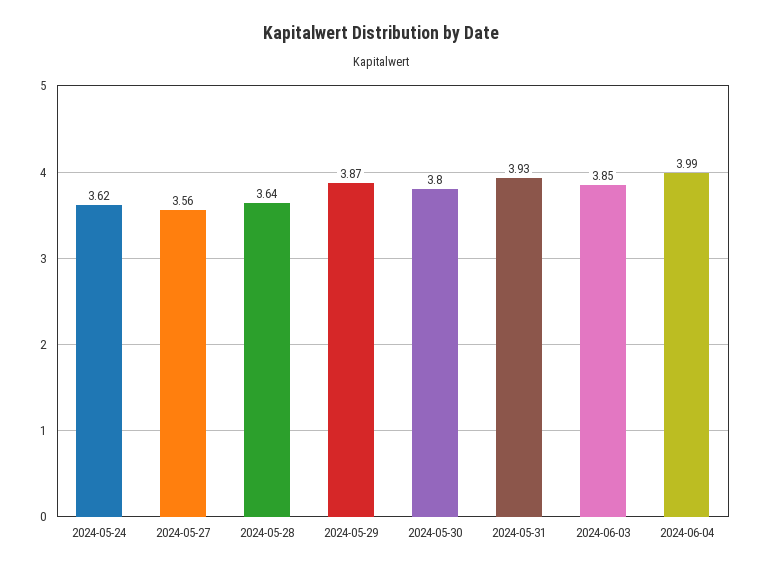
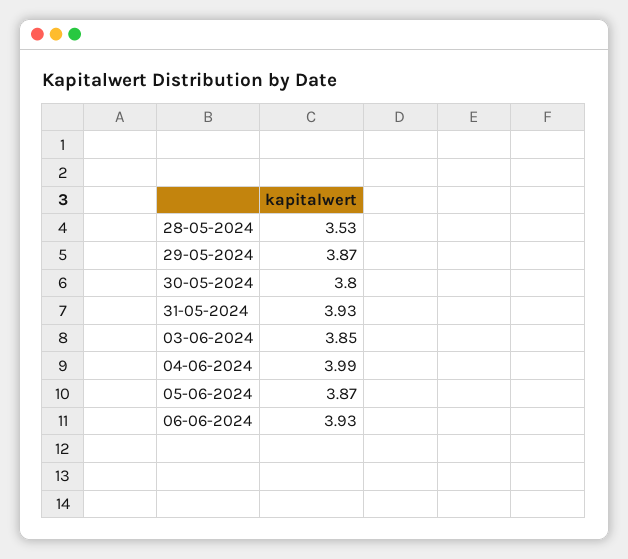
2024-05-24: 3.62 -> none
2024-05-27: 3.56 -> none
2024-05-28: 3.64 -> 3.53
05-06-2024: none -> 3.87
06-06-2024: none -> 3.93

